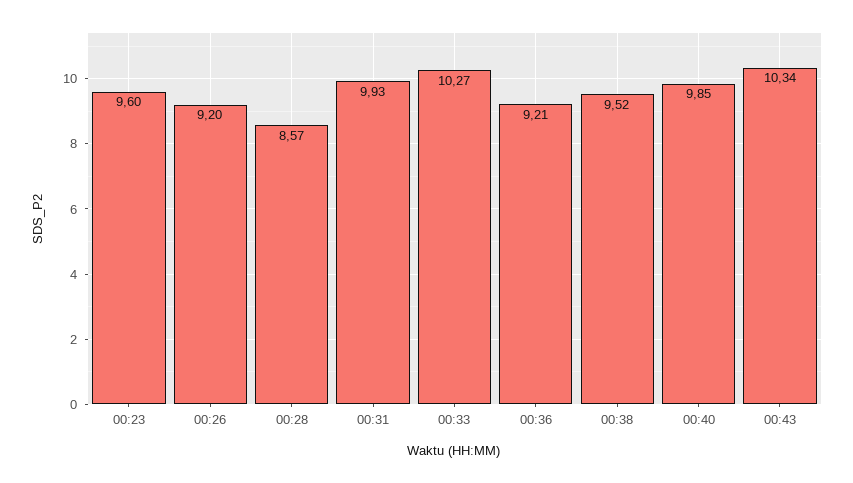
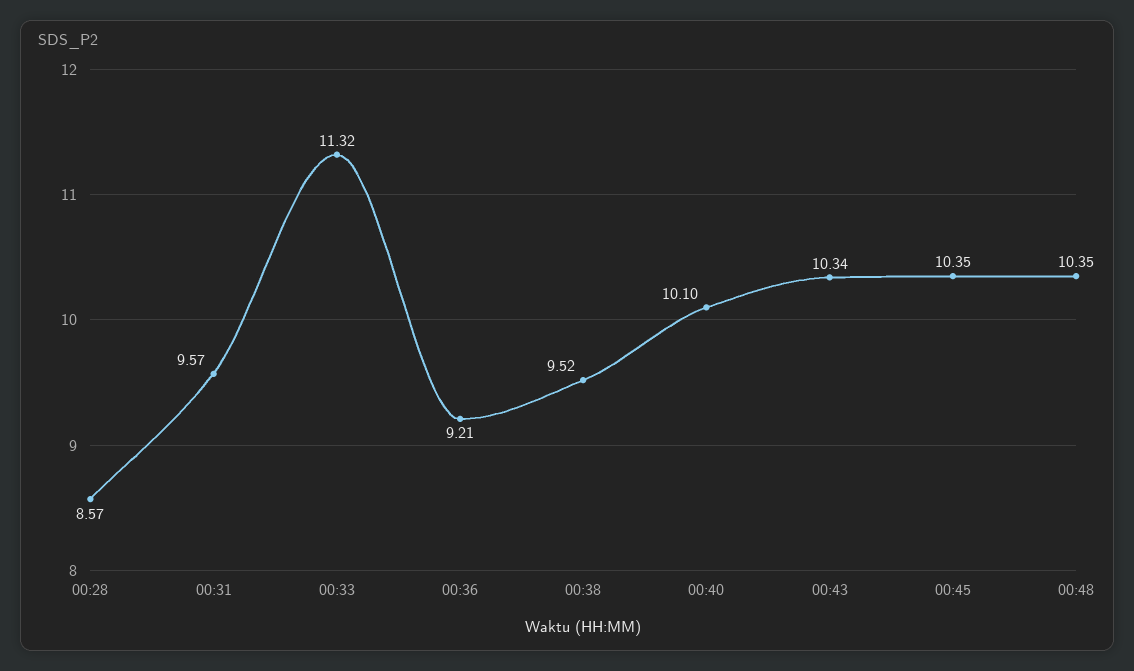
00:23: 9.6 -> none
00:26: 9.2 -> none
00:31: 9.93 -> 9.57
00:33: 10.27 -> 11.32
00:40: 9.85 -> 10.1
00:45: none -> 10.35
00:48: none -> 10.35

